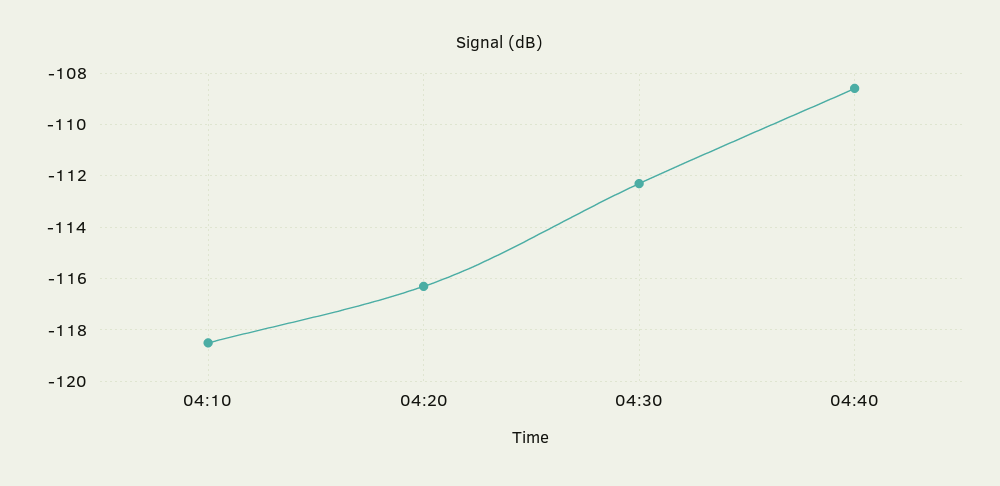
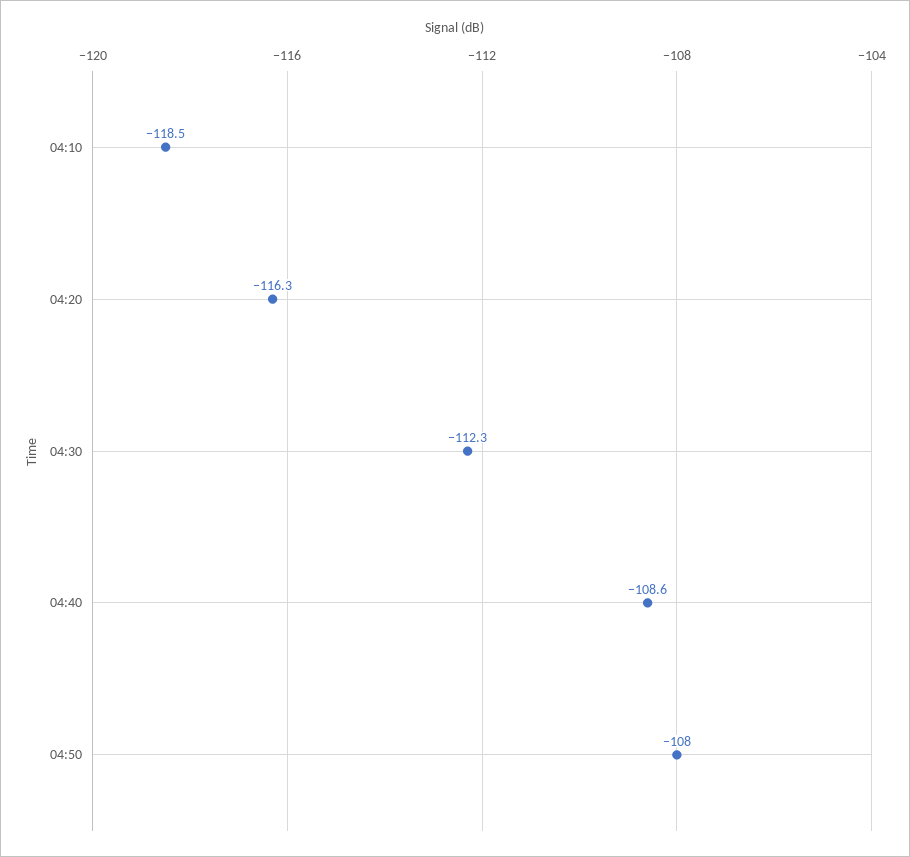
04:50: none -> -108

